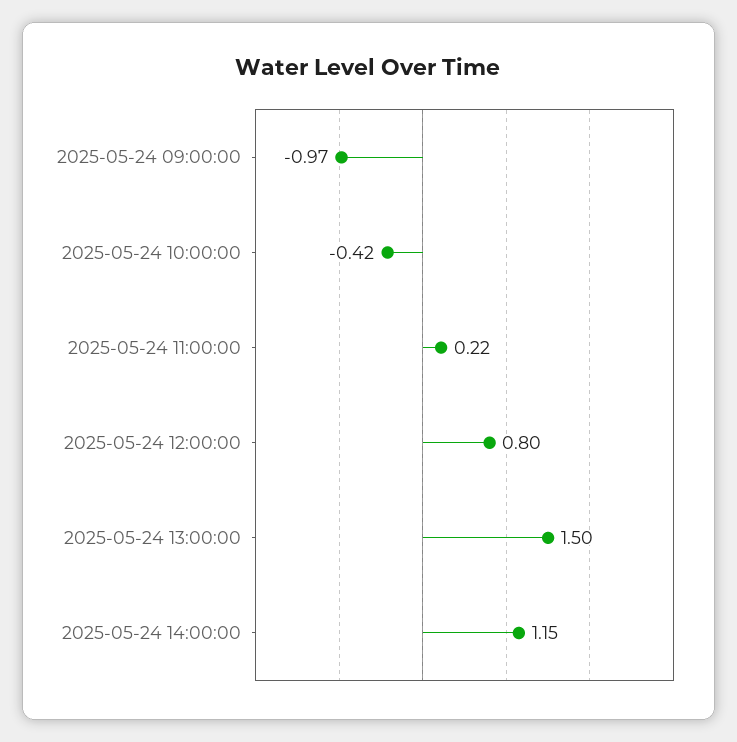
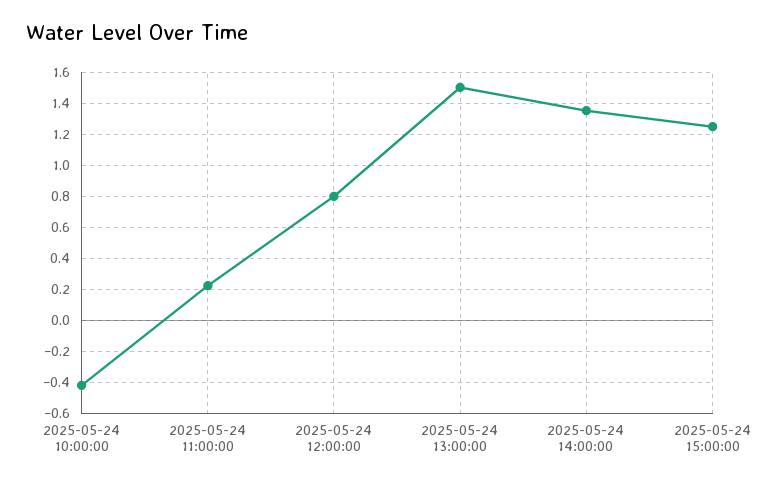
2025-05-24 09:00:00: -0.97 -> none
2025-05-24 14:00:00: 1.15 -> 1.35
2025-05-24 15:00:00: none -> 1.25

